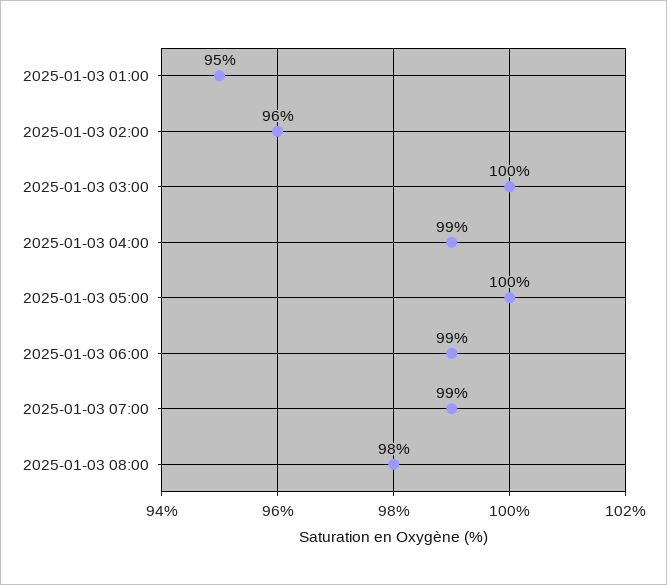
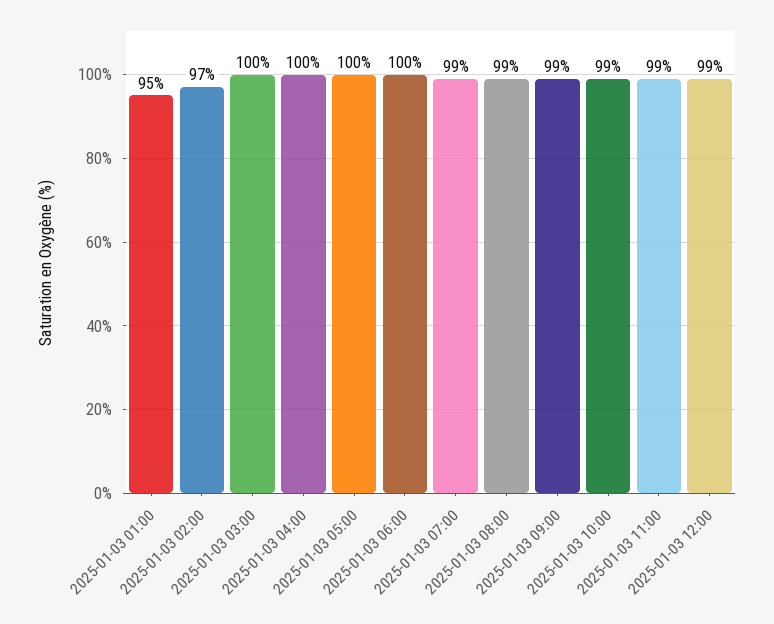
2025-01-03 02:00: 96 -> 97
2025-01-03 04:00: 99 -> 100
2025-01-03 06:00: 99 -> 100
2025-01-03 08:00: 98 -> 99
2025-01-03 09:00: none -> 99
2025-01-03 10:00: none -> 99
2025-01-03 11:00: none -> 99
2025-01-03 12:00: none -> 99

